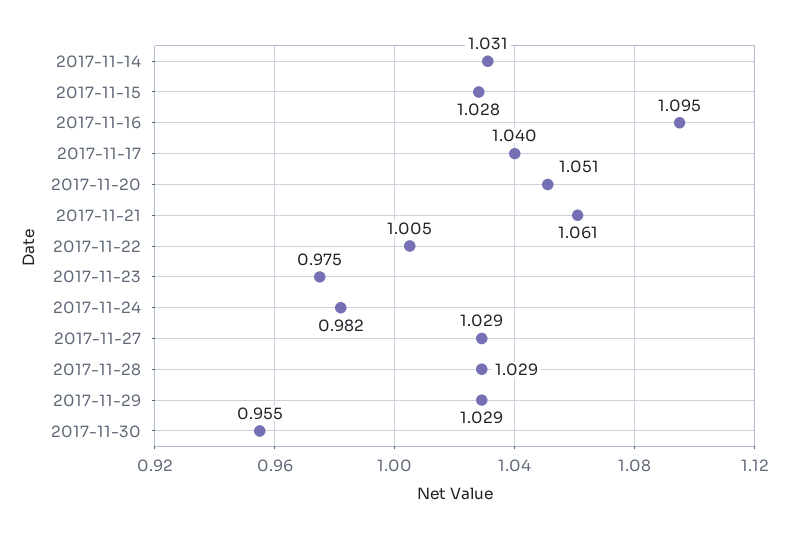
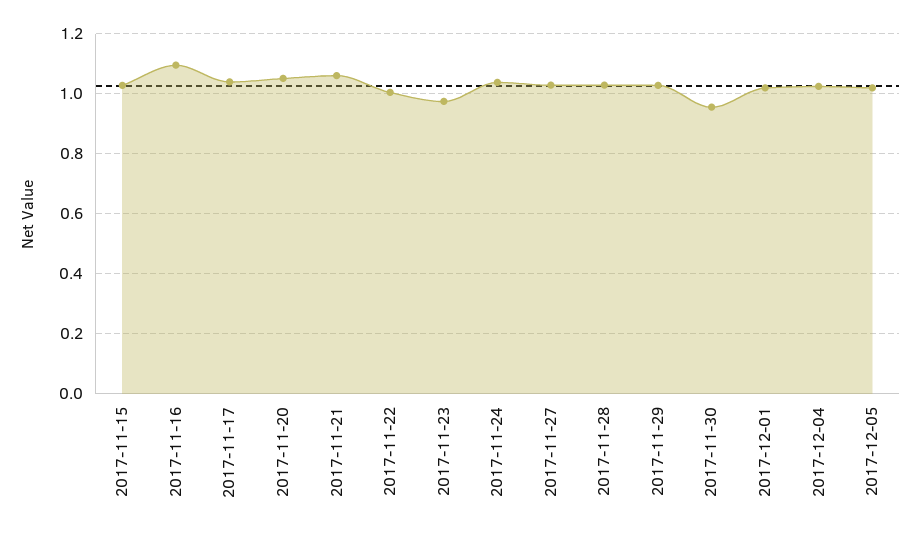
2017-11-14: 1.031 -> none
2017-11-24: 0.982 -> 1.04
2017-12-01: none -> 1.02
2017-12-04: none -> 1.02
2017-12-05: none -> 1.02

